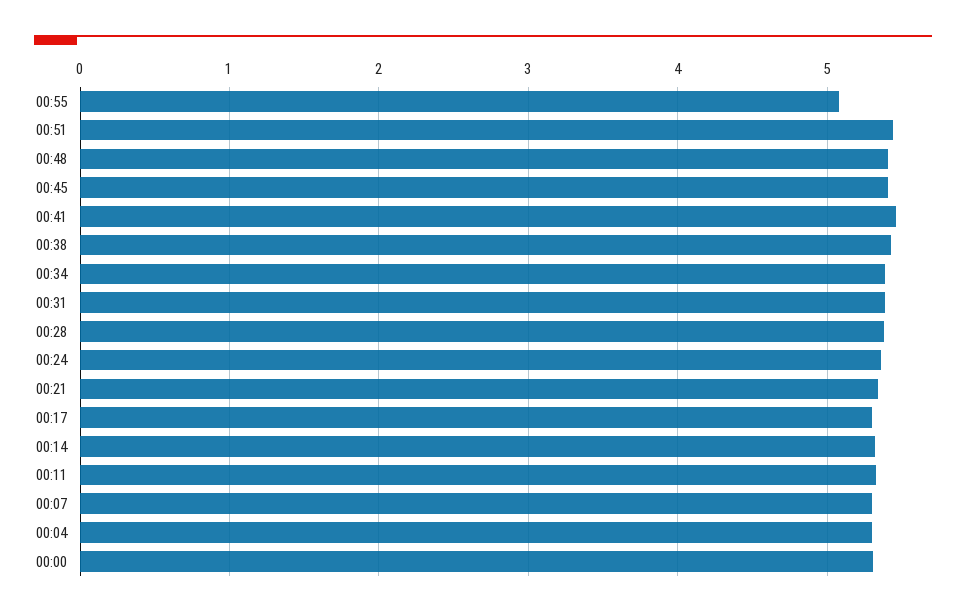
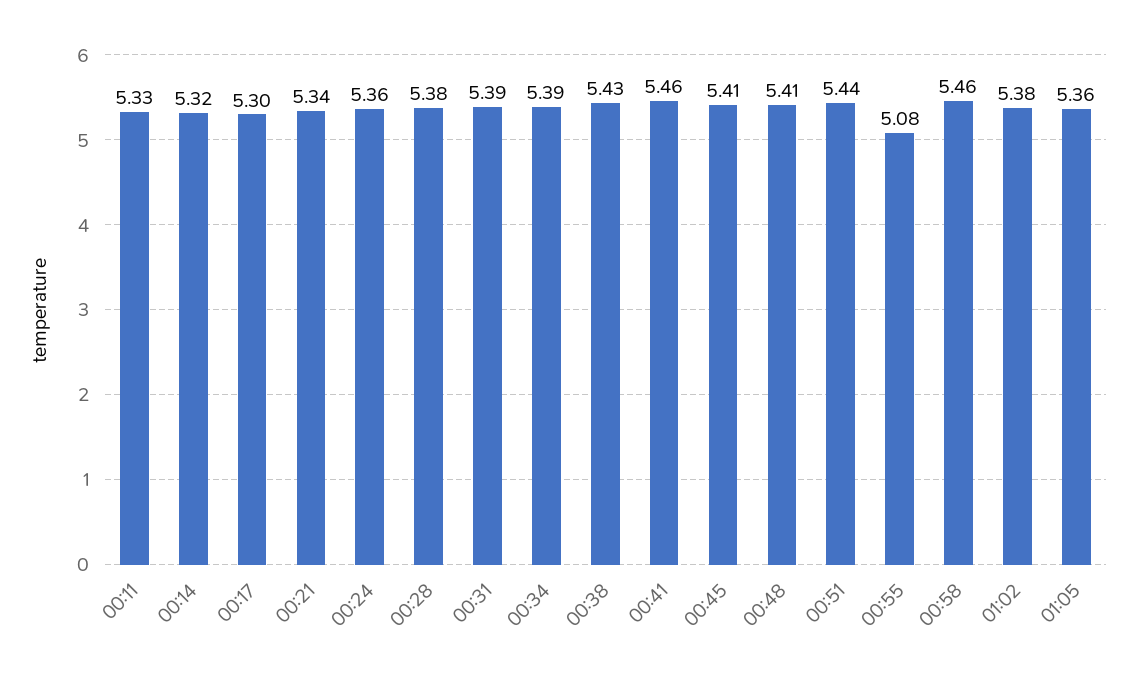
00:07: 5.3 -> none
00:04: 5.3 -> none
00:00: 5.3 -> none
00:58: none -> 5.46
01:02: none -> 5.38
01:05: none -> 5.36

